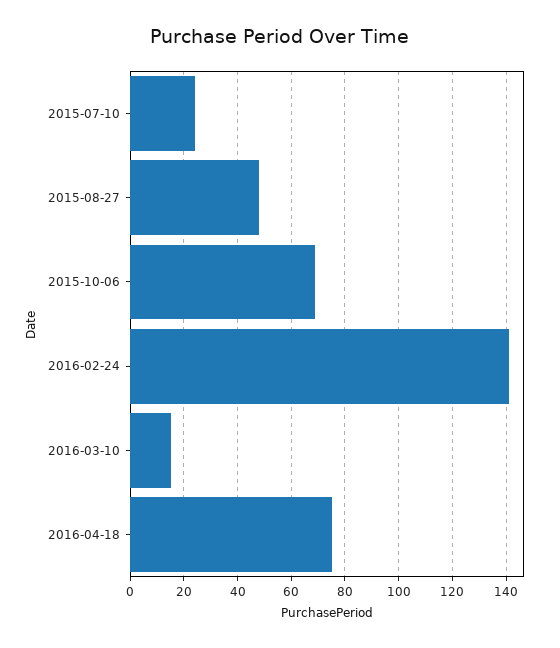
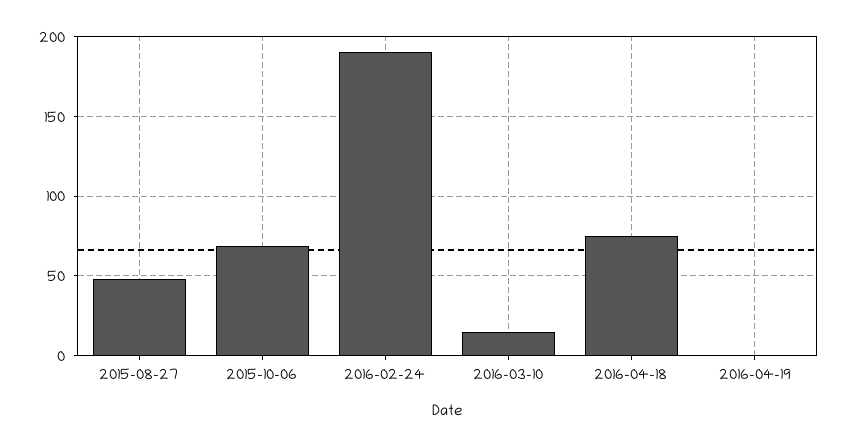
2015-07-10: 25 -> none
2016-02-24: 140 -> 190
2016-04-19: none -> 0

